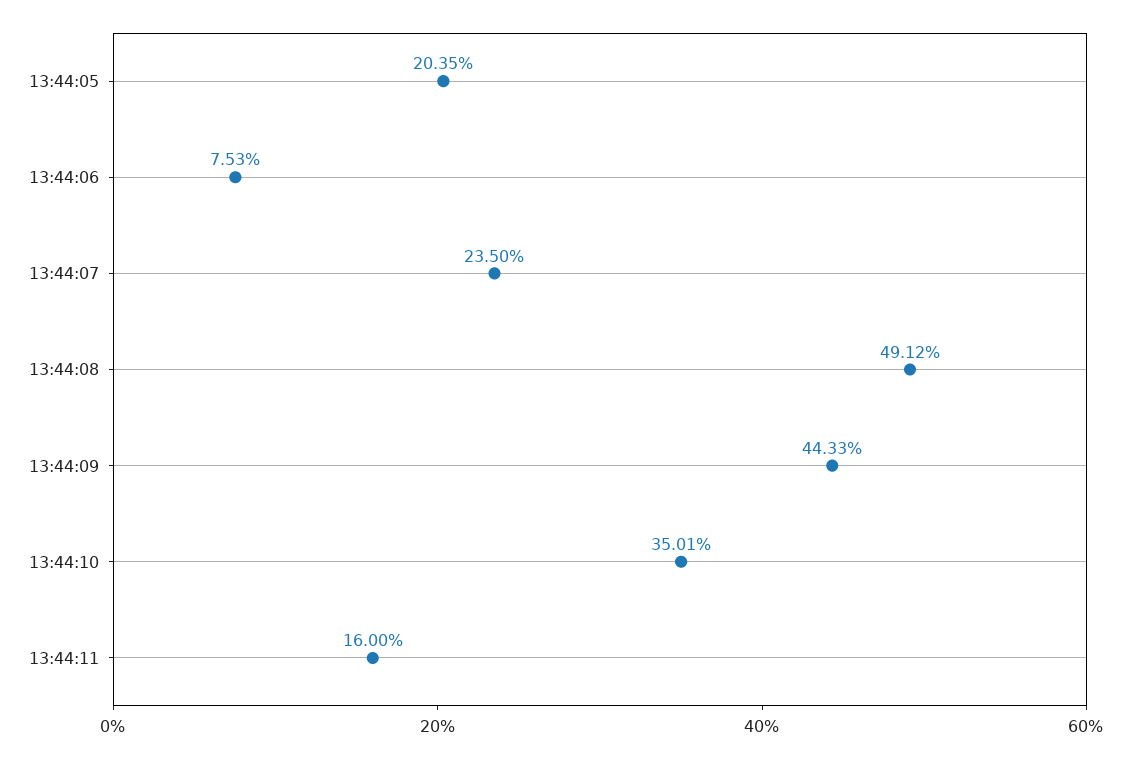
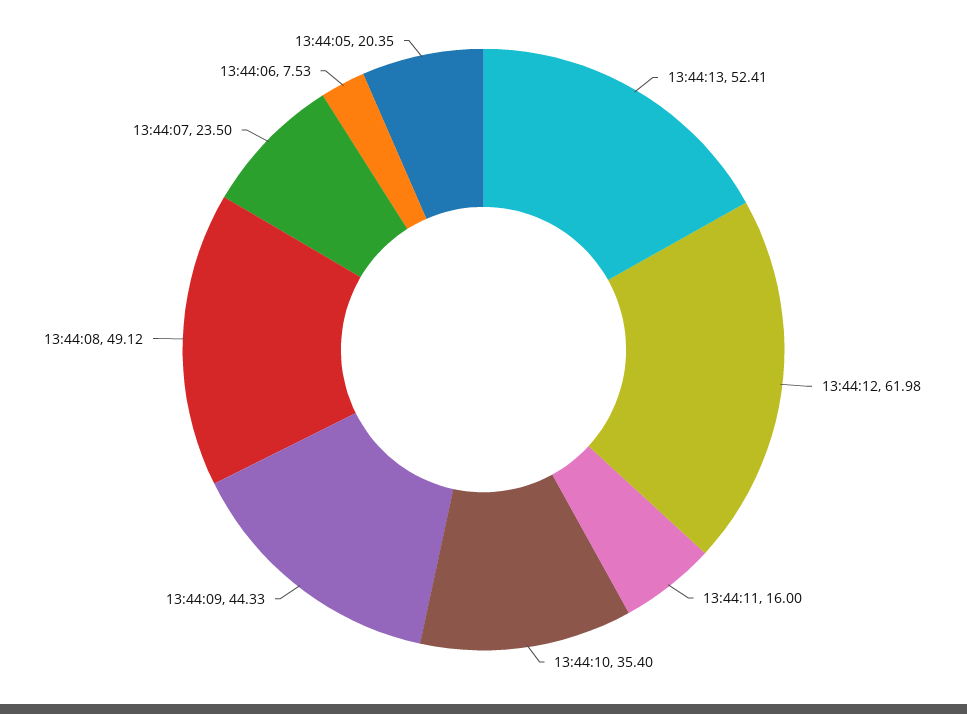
13:44:10: 35.01 -> 35.4
13:44:13: none -> 52.41
13:44:12: none -> 61.98

